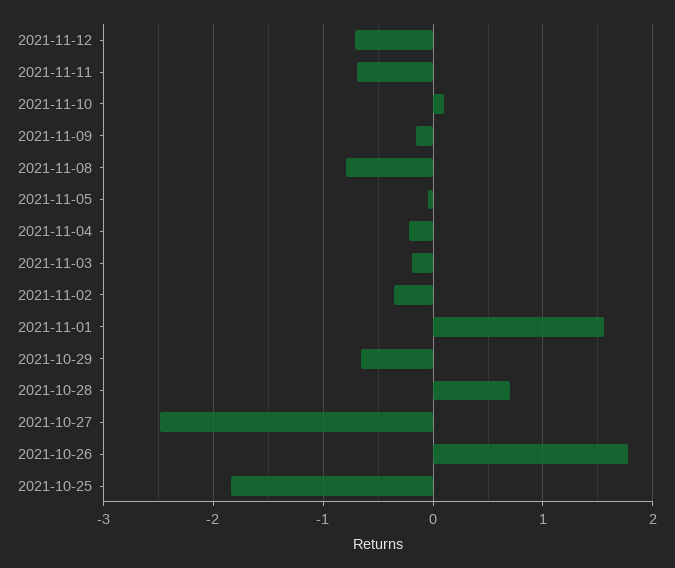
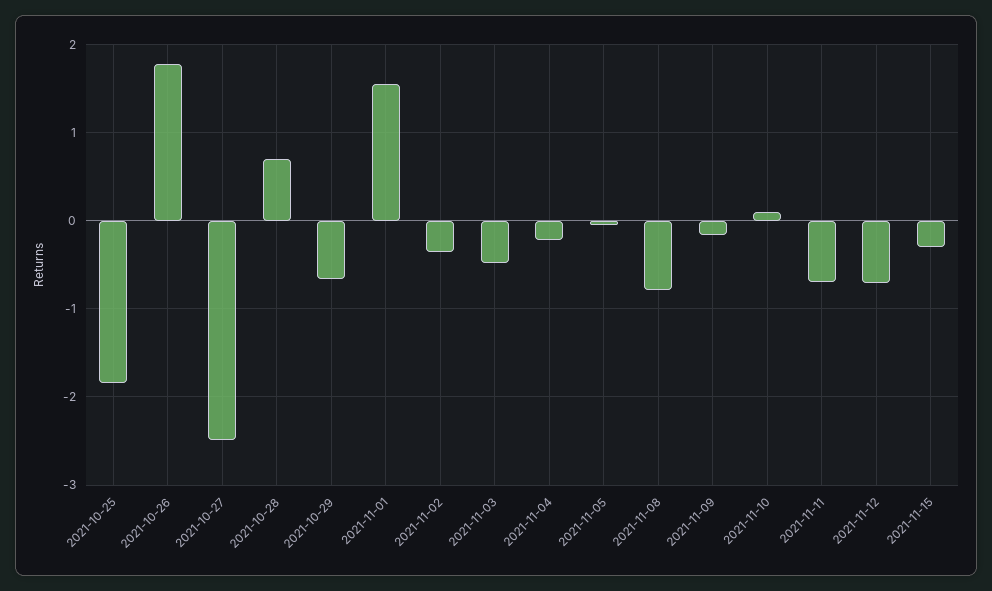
2021-11-03: -0.2 -> -0.5
2021-11-15: none -> -0.3

